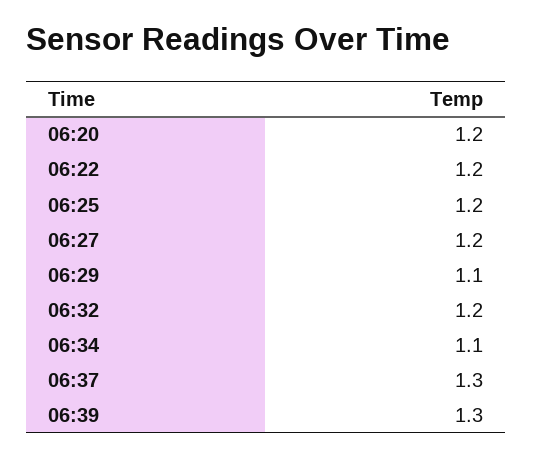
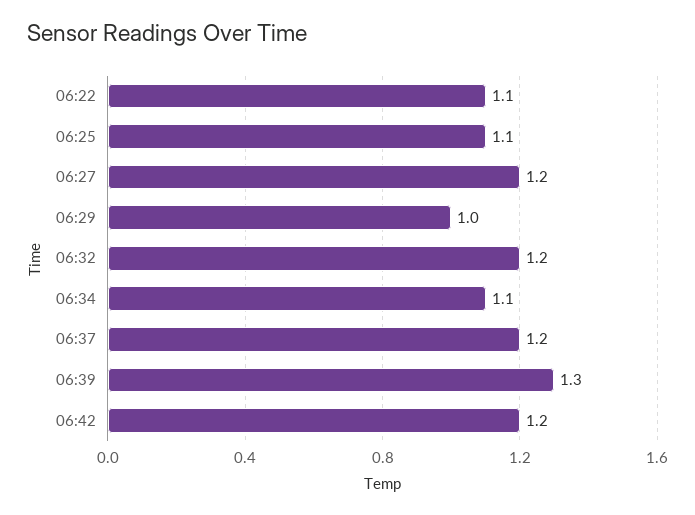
06:20: 1.2 -> none
06:22: 1.2 -> 1.1
06:25: 1.2 -> 1.1
06:29: 1.1 -> 1
06:37: 1.3 -> 1.2
06:42: none -> 1.2

